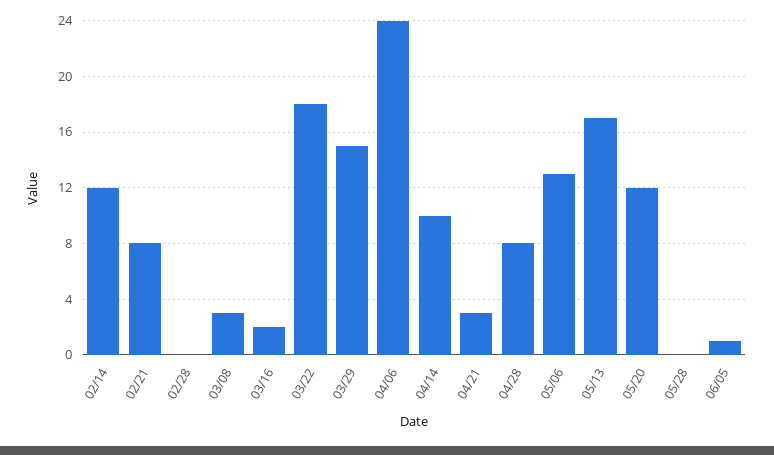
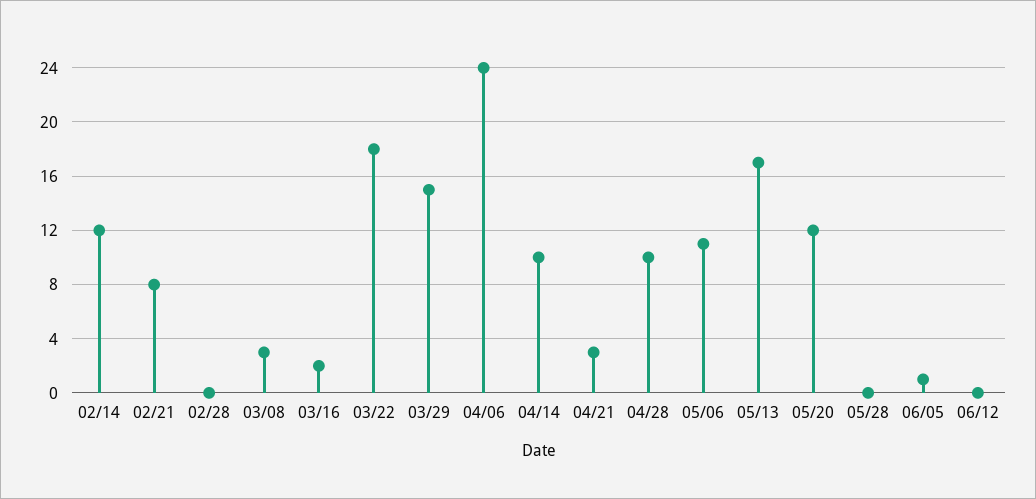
04/28: 8 -> 10
05/06: 13 -> 11
06/12: none -> 0

